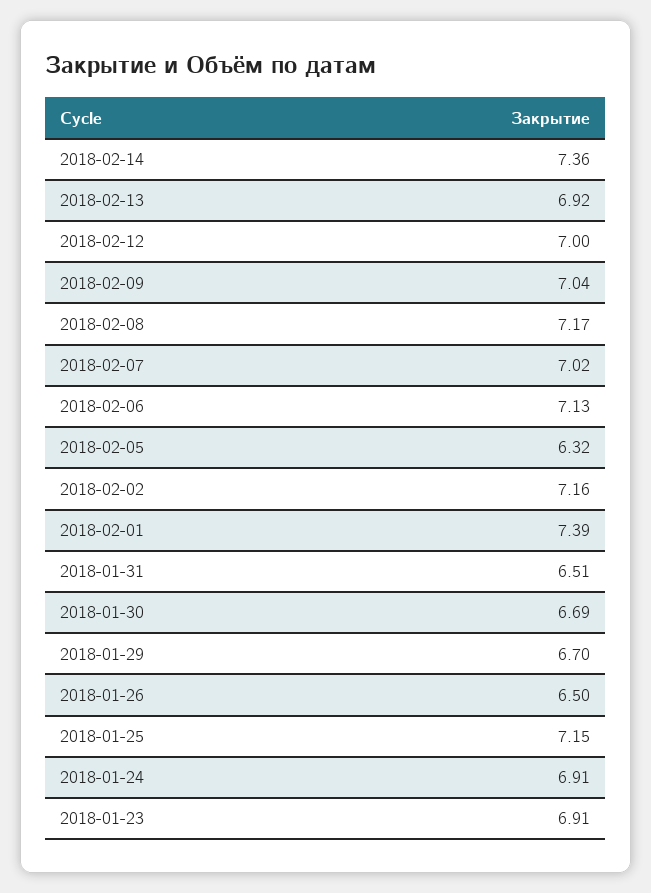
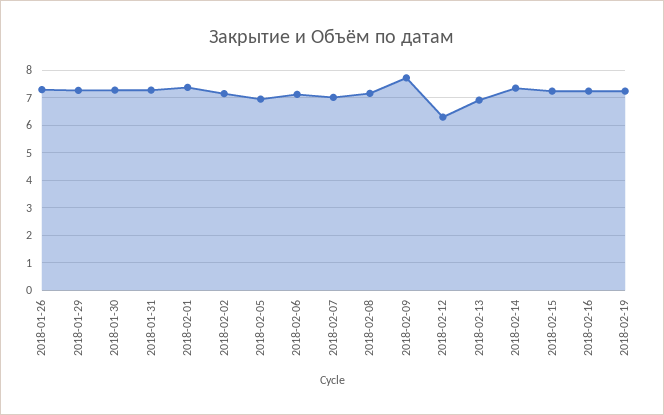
2018-02-12: 7 -> 6.25
2018-02-09: 7.04 -> 7.75
2018-02-05: 6.32 -> 7
2018-01-31: 6.51 -> 7.25
2018-01-30: 6.69 -> 7.25
2018-01-29: 6.7 -> 7.25
2018-01-26: 6.5 -> 7.25
2018-01-25: 7.15 -> none
2018-01-24: 6.91 -> none
2018-01-23: 6.91 -> none
2018-02-15: none -> 7.25
2018-02-16: none -> 7.25
2018-02-19: none -> 7.25

